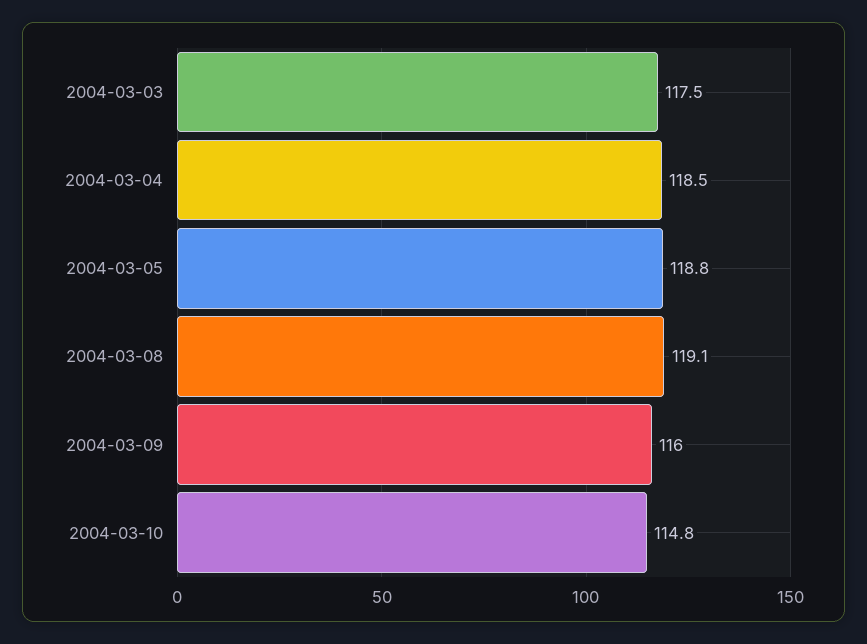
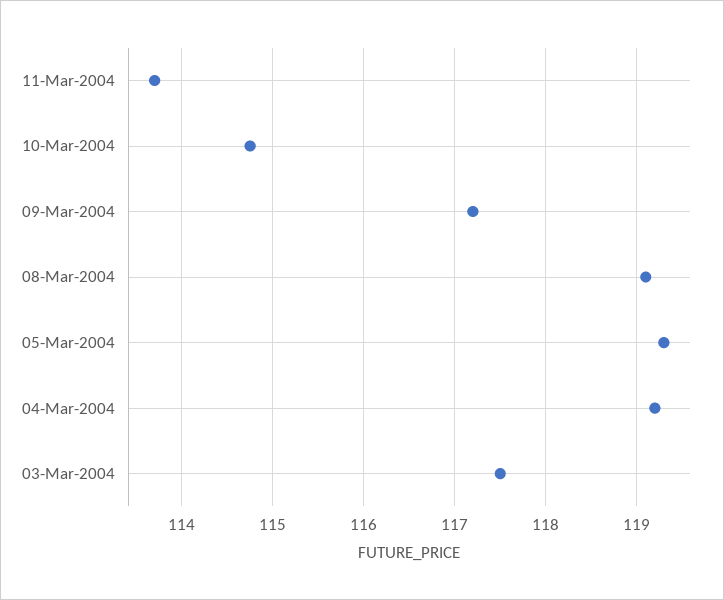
2004-03-04: 118.5 -> 119.2
2004-03-05: 118.8 -> 119.3
2004-03-09: 116 -> 117.2
11-Mar-2004: none -> 113.7

